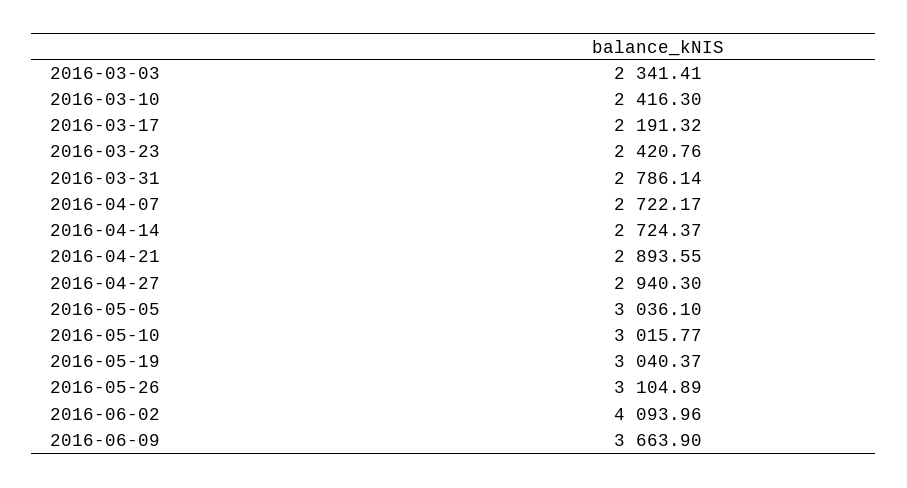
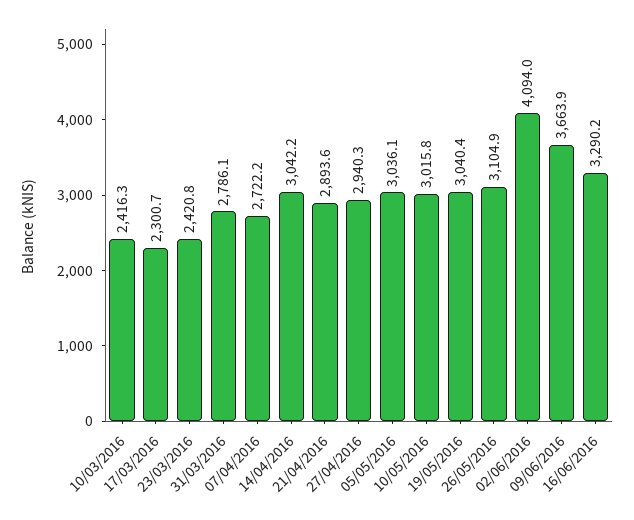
2016-03-03: 2341.41 -> none
2016-03-17: 2191.32 -> 2300.7
2016-04-14: 2724.37 -> 3042.2
16/06/2016: none -> 3290.2

